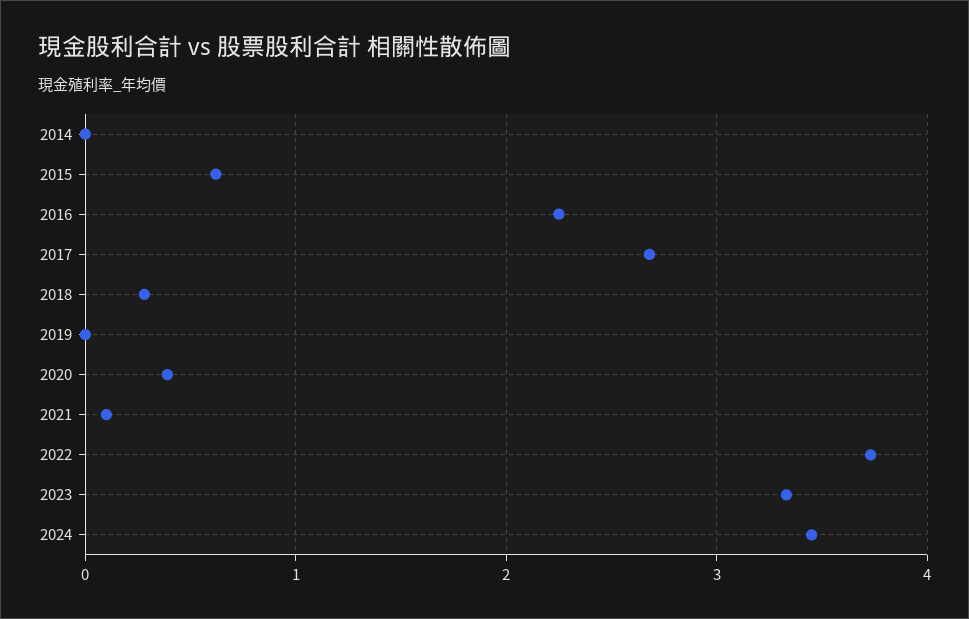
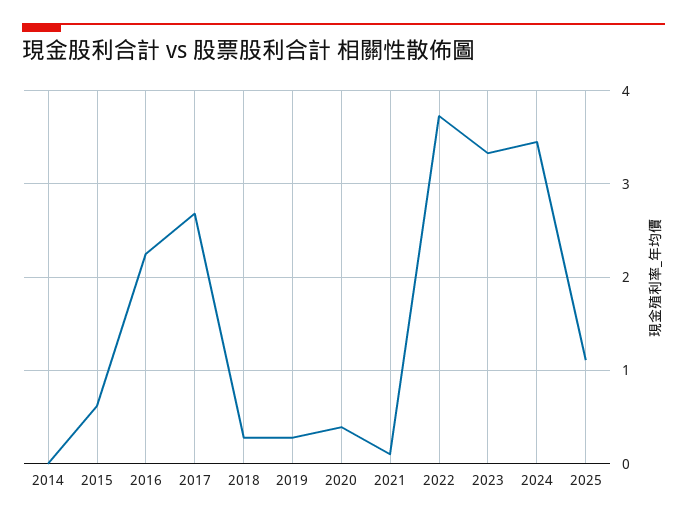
2019: 0 -> 0.3
2025: none -> 1.1

